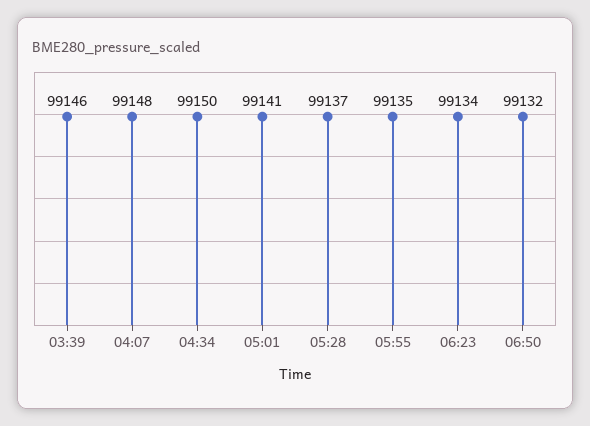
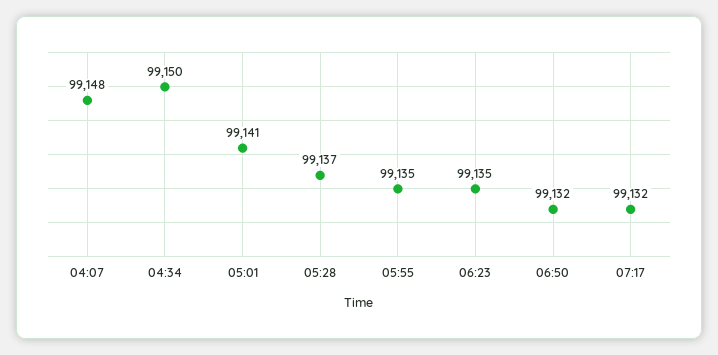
03:39: 99146 -> none
06:23: 99134 -> 99135
07:17: none -> 99132

